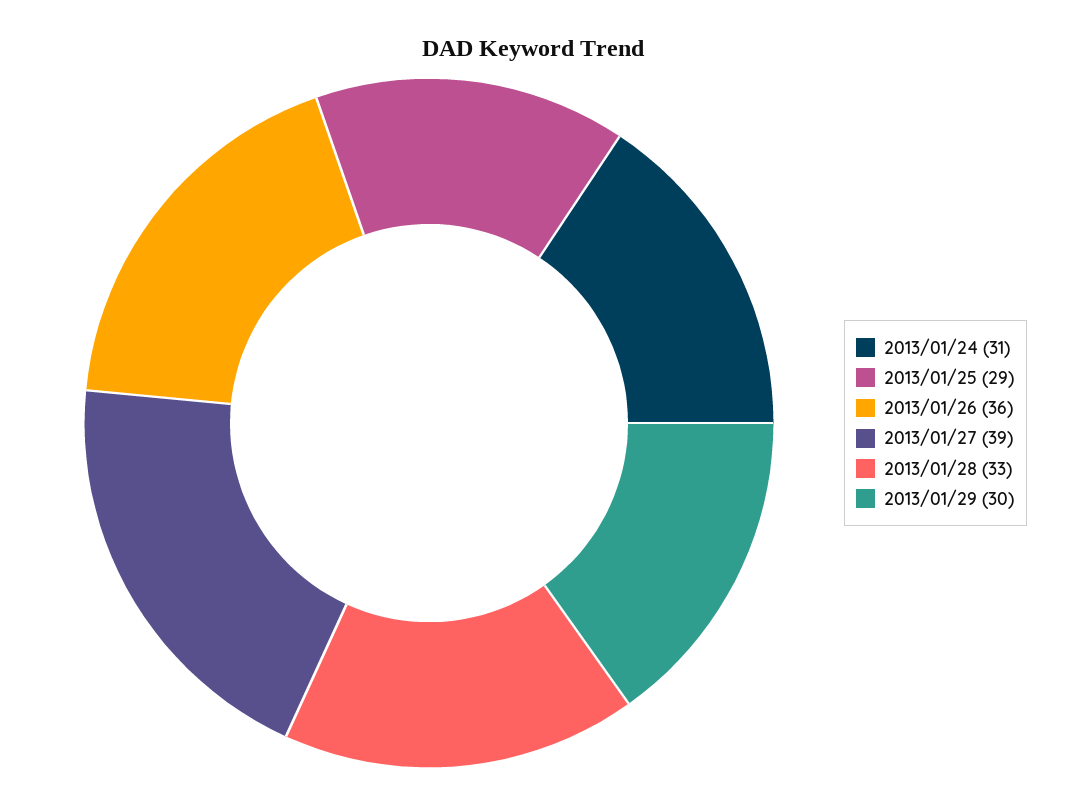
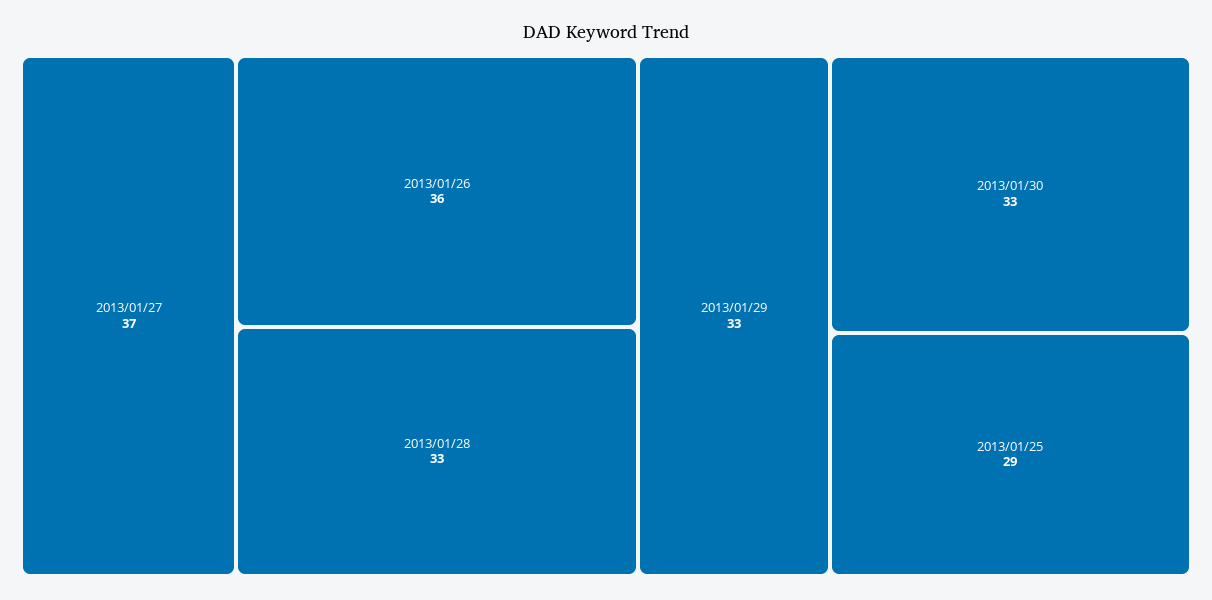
2013/01/24: 31 -> none
2013/01/27: 39 -> 37
2013/01/29: 30 -> 33
2013/01/30: none -> 33

